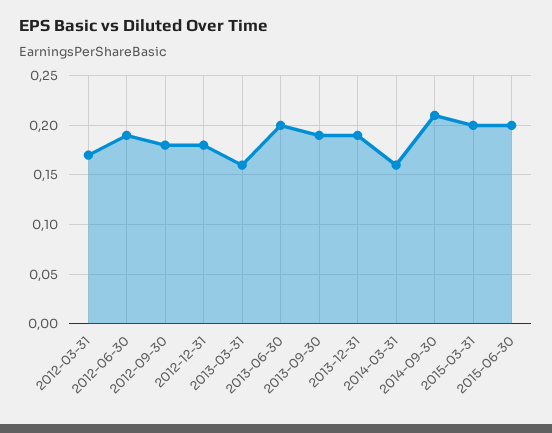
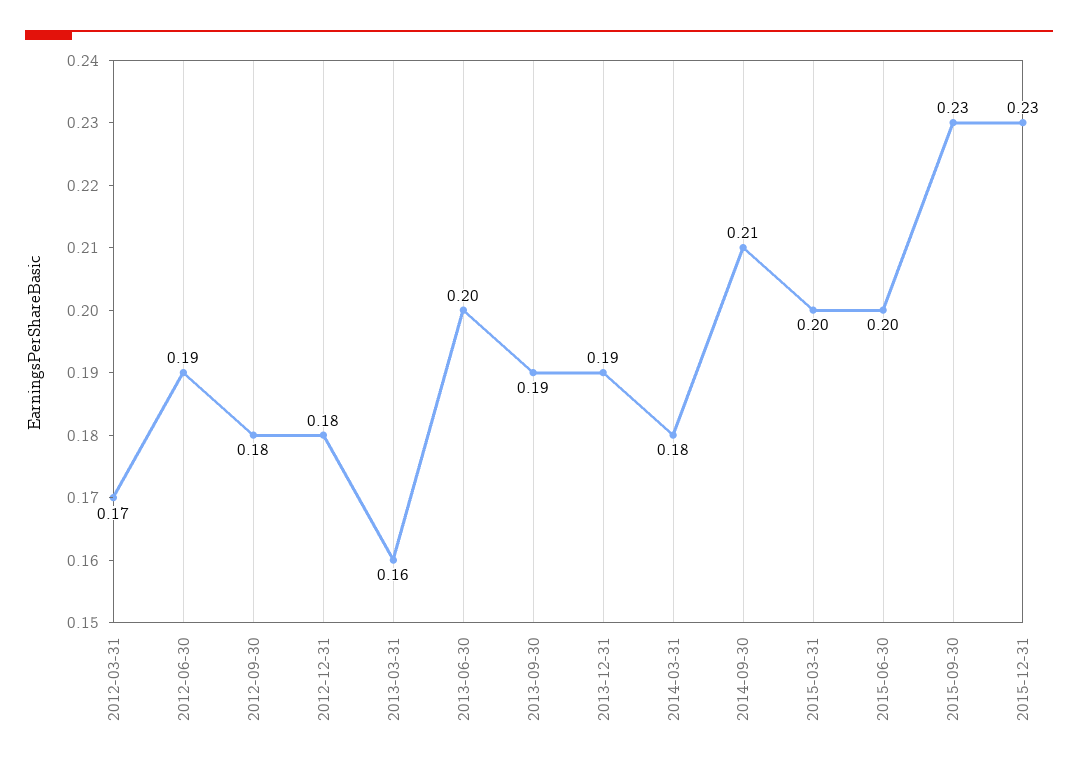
2014-03-31: 0.16 -> 0.18
2015-09-30: none -> 0.23
2015-12-31: none -> 0.23

